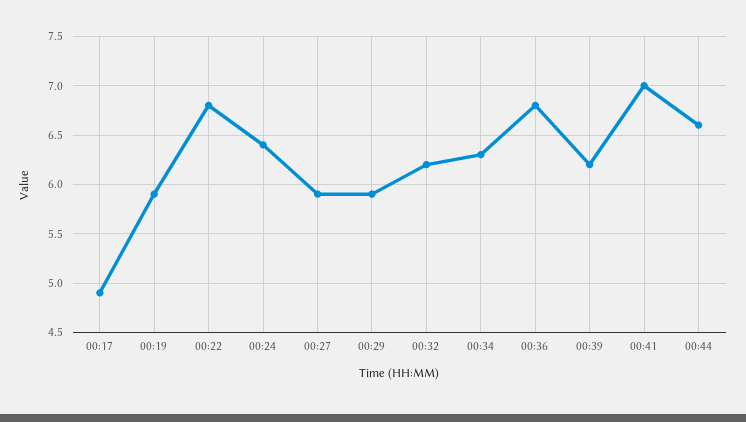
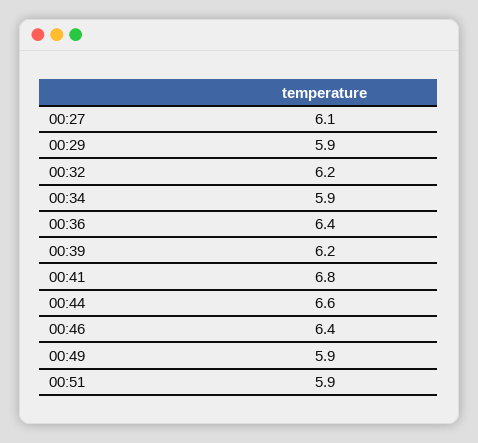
00:17: 4.9 -> none
00:19: 5.9 -> none
00:22: 6.8 -> none
00:24: 6.4 -> none
00:27: 5.9 -> 6.1
00:34: 6.3 -> 5.9
00:36: 6.8 -> 6.4
00:41: 7 -> 6.8
00:46: none -> 6.4
00:49: none -> 5.9
00:51: none -> 5.9

